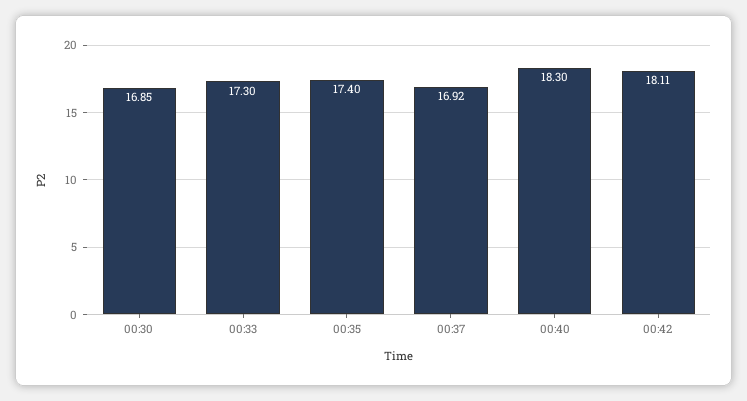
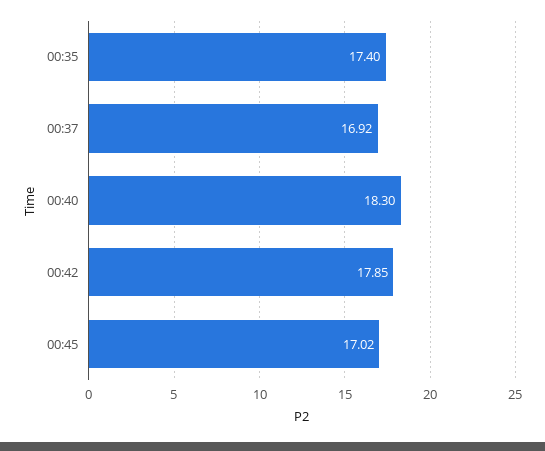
00:30: 16.85 -> none
00:33: 17.3 -> none
00:42: 18.11 -> 17.85
00:45: none -> 17.02

